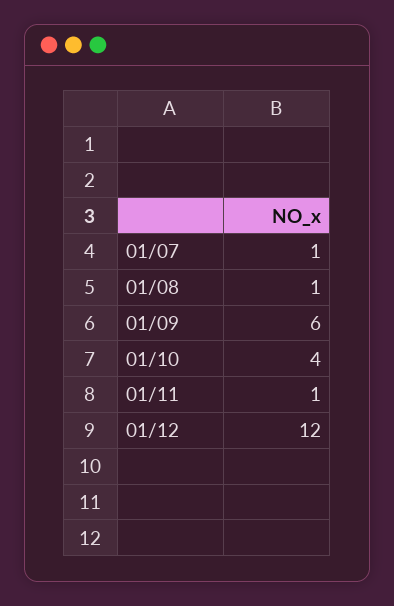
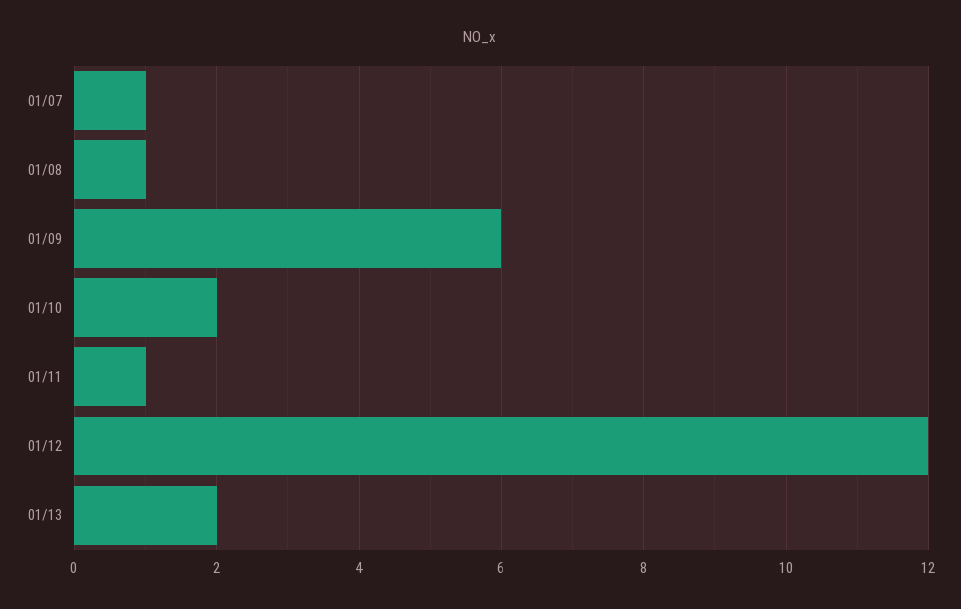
01/10: 4 -> 2
01/13: none -> 2

